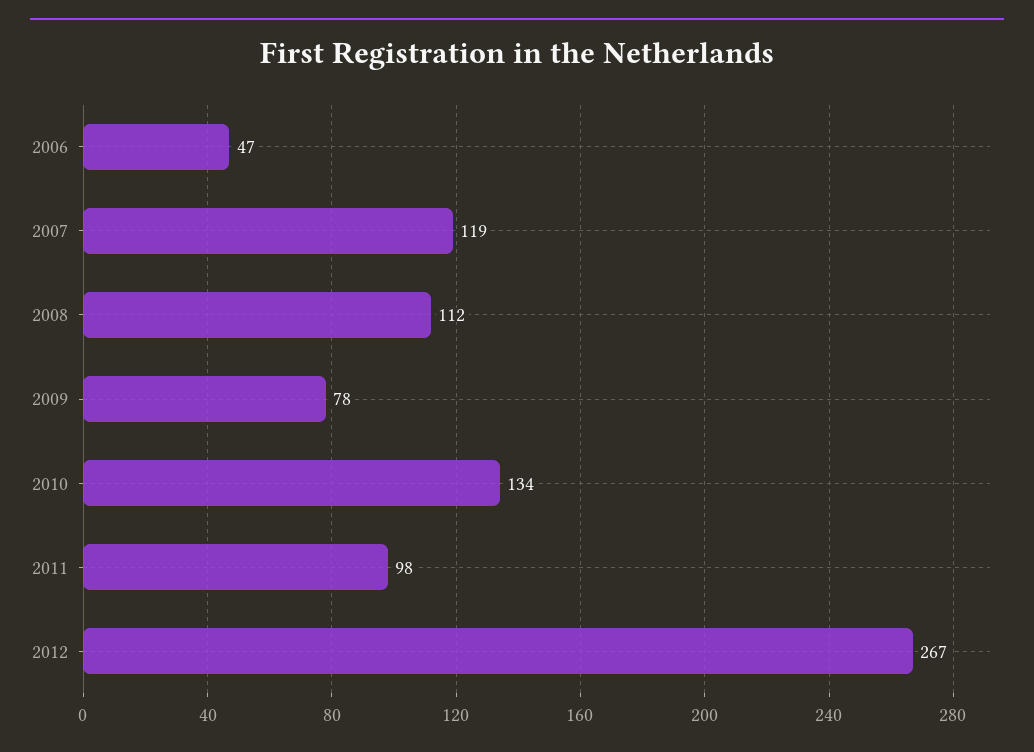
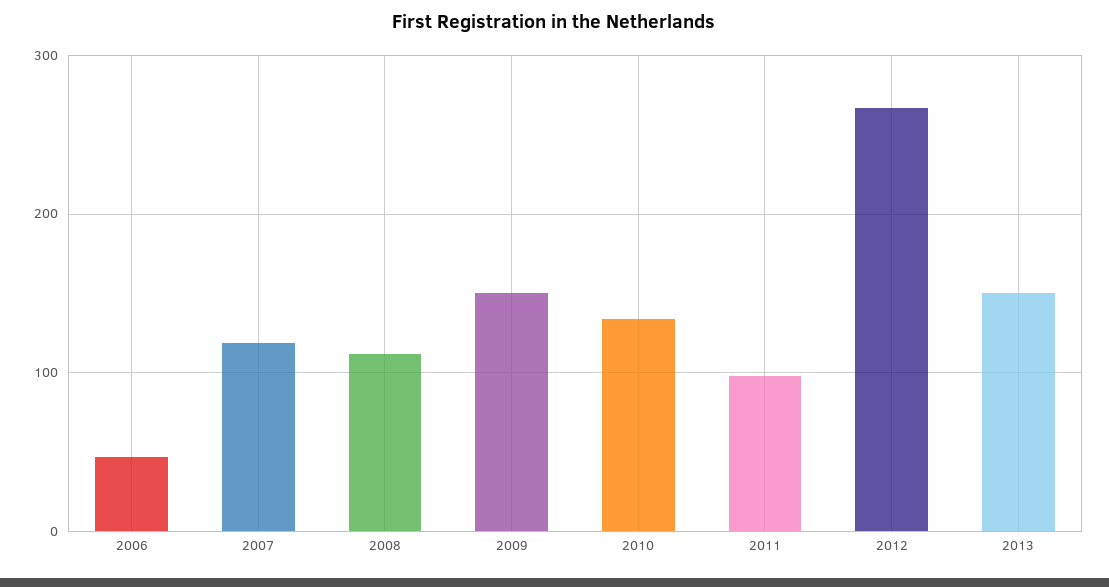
2009: 78 -> 150
2013: none -> 150

